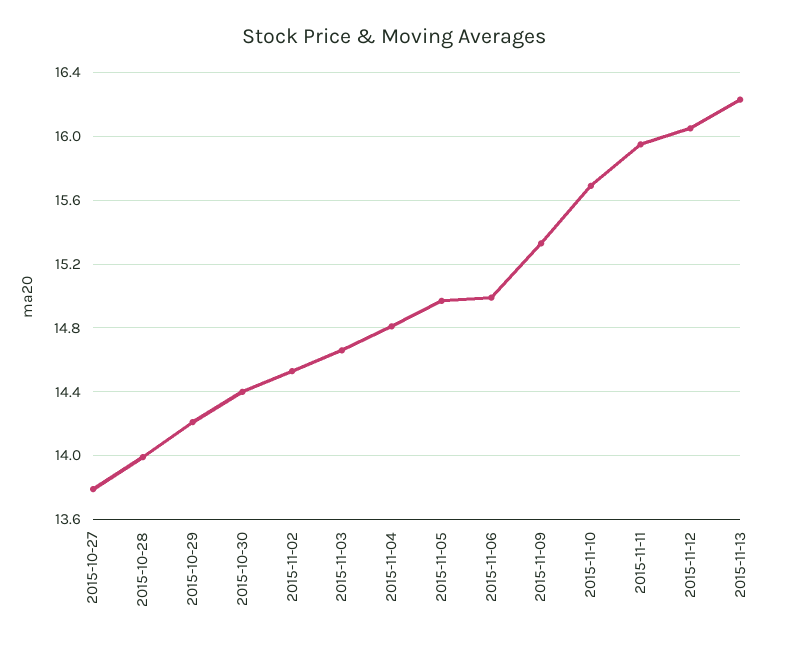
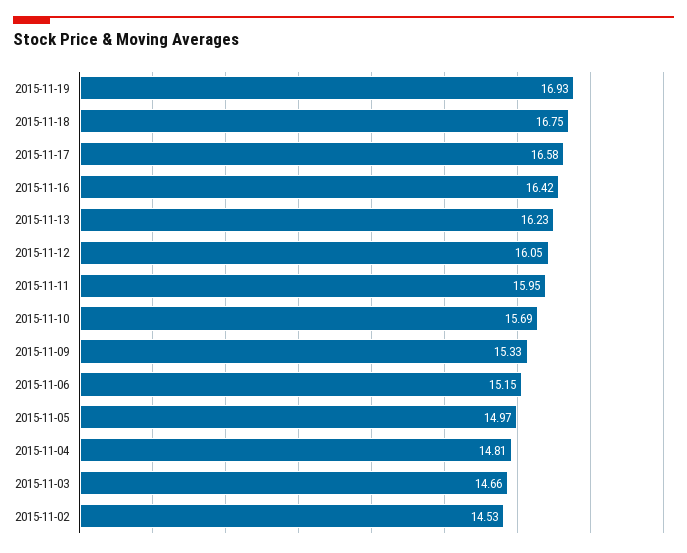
2015-10-27: 13.8 -> none
2015-10-28: 14 -> none
2015-10-29: 14.2 -> none
2015-10-30: 14.4 -> none
2015-11-06: 15 -> 15.15
2015-11-19: none -> 16.93
2015-11-18: none -> 16.75
2015-11-17: none -> 16.58
2015-11-16: none -> 16.42

